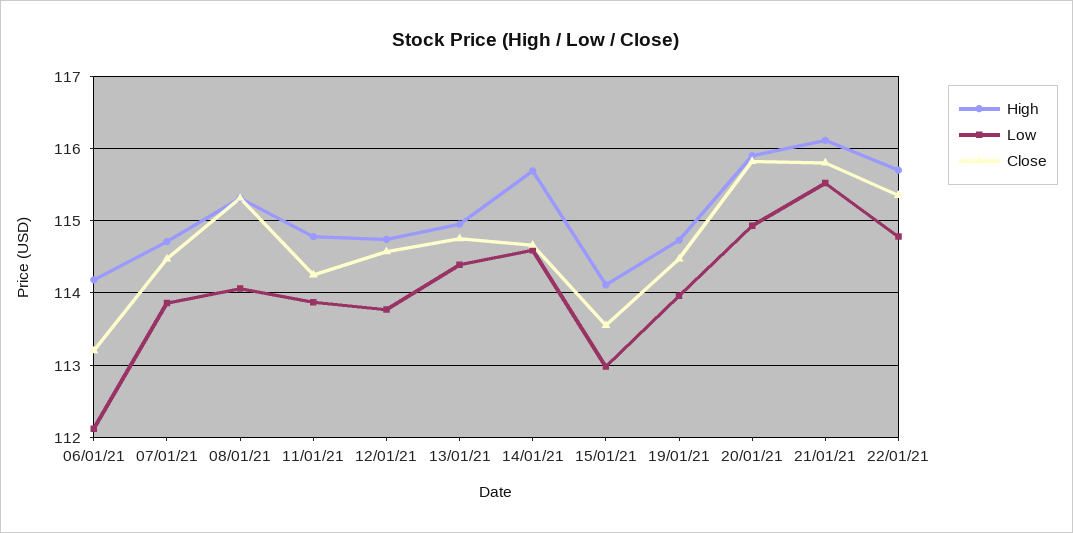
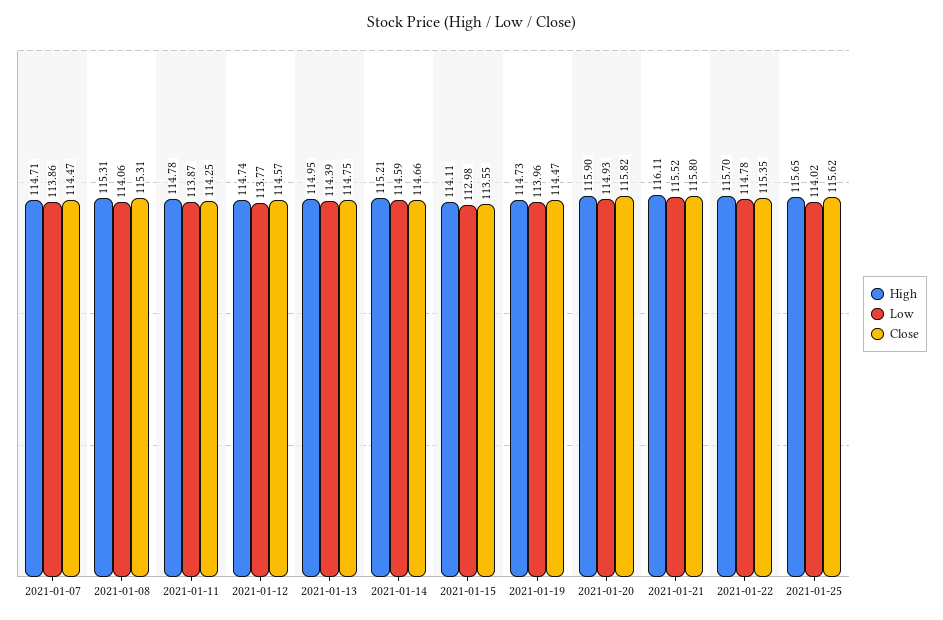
High, 06/01/21: 114.2 -> none
Low, 06/01/21: 112.1 -> none
Close, 06/01/21: 113.2 -> none
High, 14/01/21: 115.7 -> 115.21
High, 2021-01-25: none -> 115.65
Low, 2021-01-25: none -> 114.02
Close, 2021-01-25: none -> 115.62

